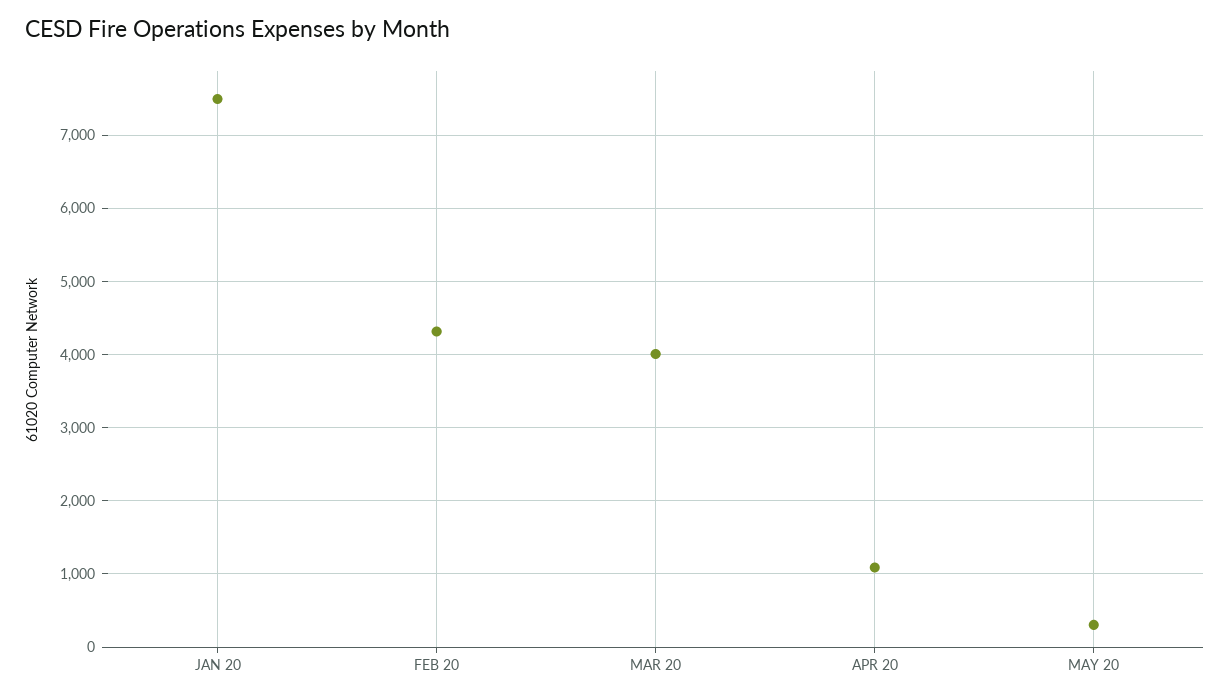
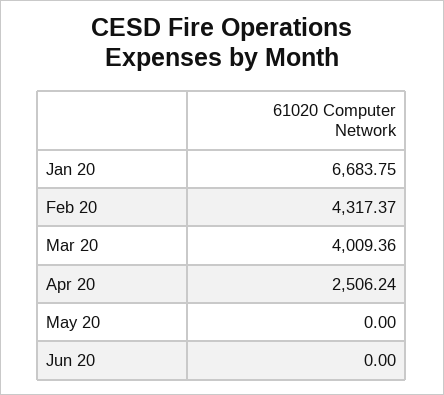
JAN 20: 7500 -> 6683.75
APR 20: 1100 -> 2506.24
MAY 20: 300 -> 0
Jun 20: none -> 0

